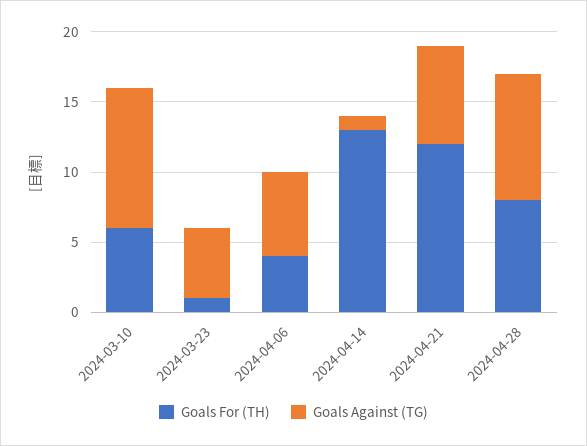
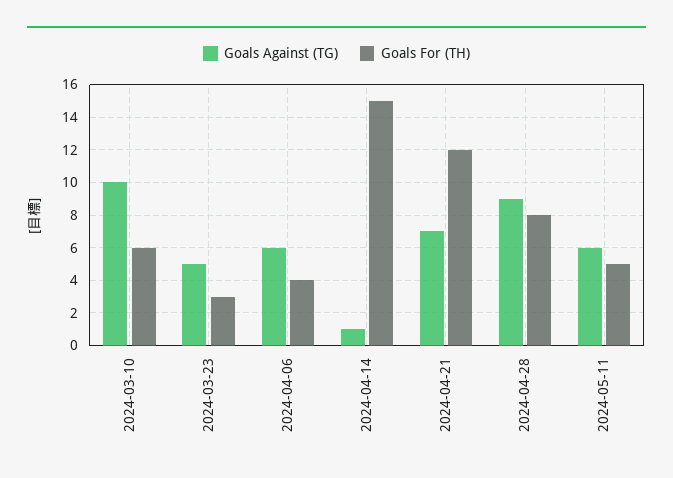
Goals For (TH), 2024-03-23: 1 -> 3
Goals For (TH), 2024-04-14: 13 -> 15
Goals Against (TG), 2024-05-11: none -> 6
Goals For (TH), 2024-05-11: none -> 5

